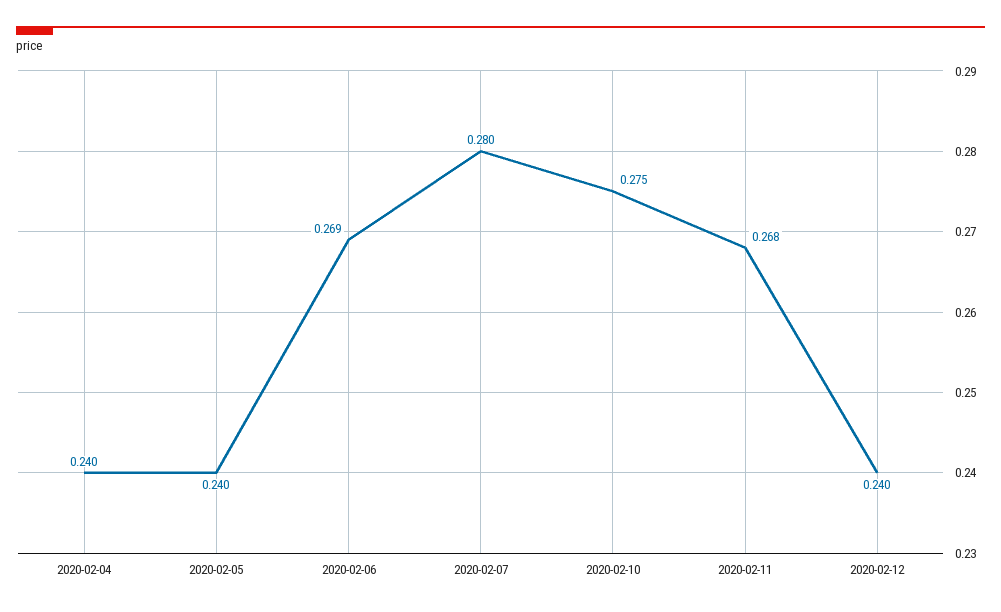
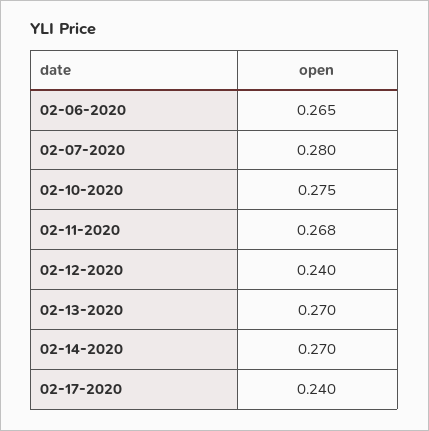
2020-02-04: 0.24 -> none
2020-02-05: 0.24 -> none
2020-02-06: 0.269 -> 0.265
02-13-2020: none -> 0.27
02-14-2020: none -> 0.27
02-17-2020: none -> 0.24

